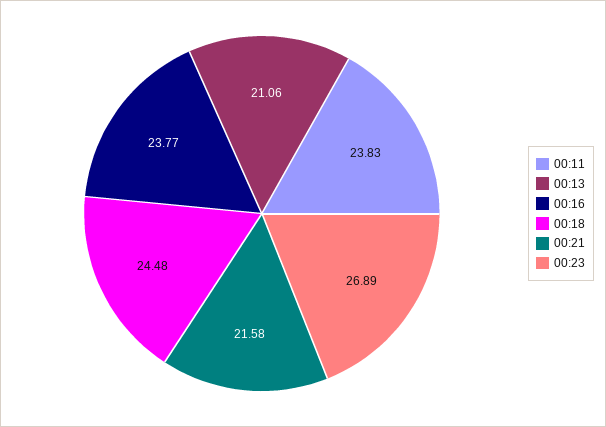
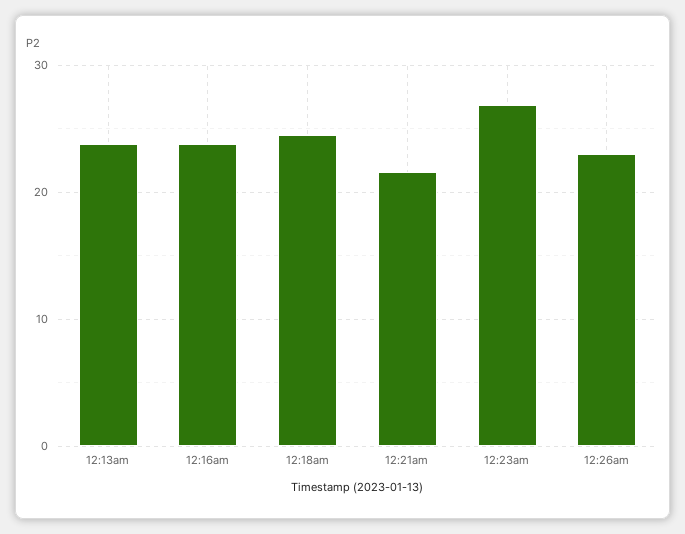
00:11: 23.83 -> none
00:13: 21.06 -> 24
12:26am: none -> 23

